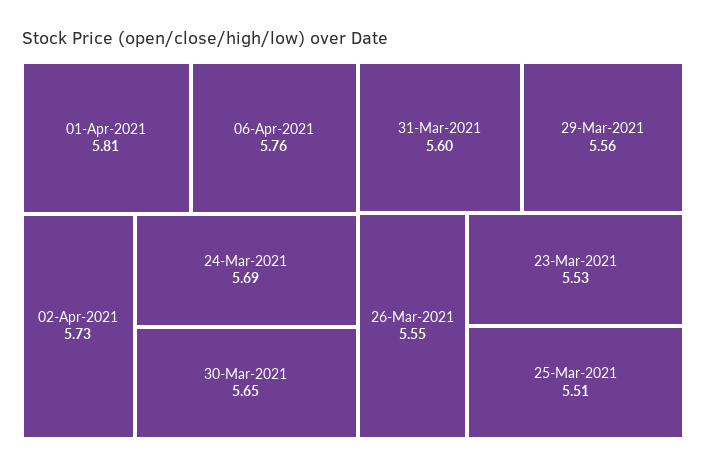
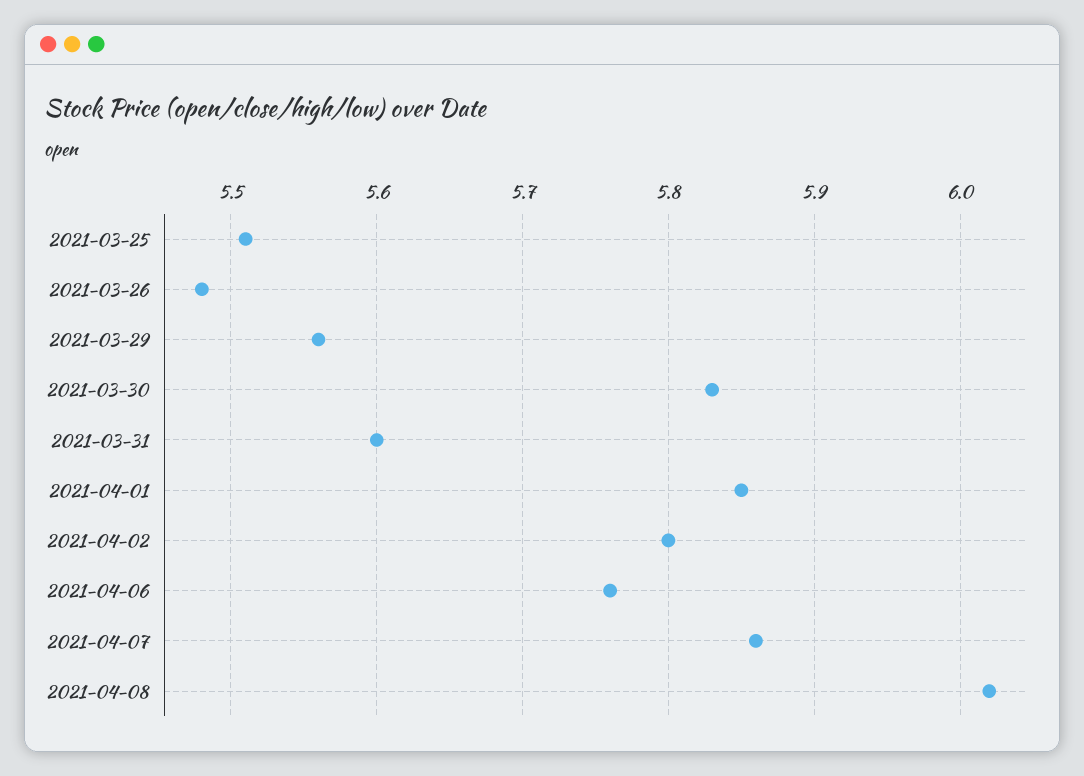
01-Apr-2021: 5.81 -> 5.85
02-Apr-2021: 5.73 -> 5.8
24-Mar-2021: 5.69 -> none
30-Mar-2021: 5.65 -> 5.83
26-Mar-2021: 5.55 -> 5.48
23-Mar-2021: 5.53 -> none
2021-04-07: none -> 5.86
2021-04-08: none -> 6.02

